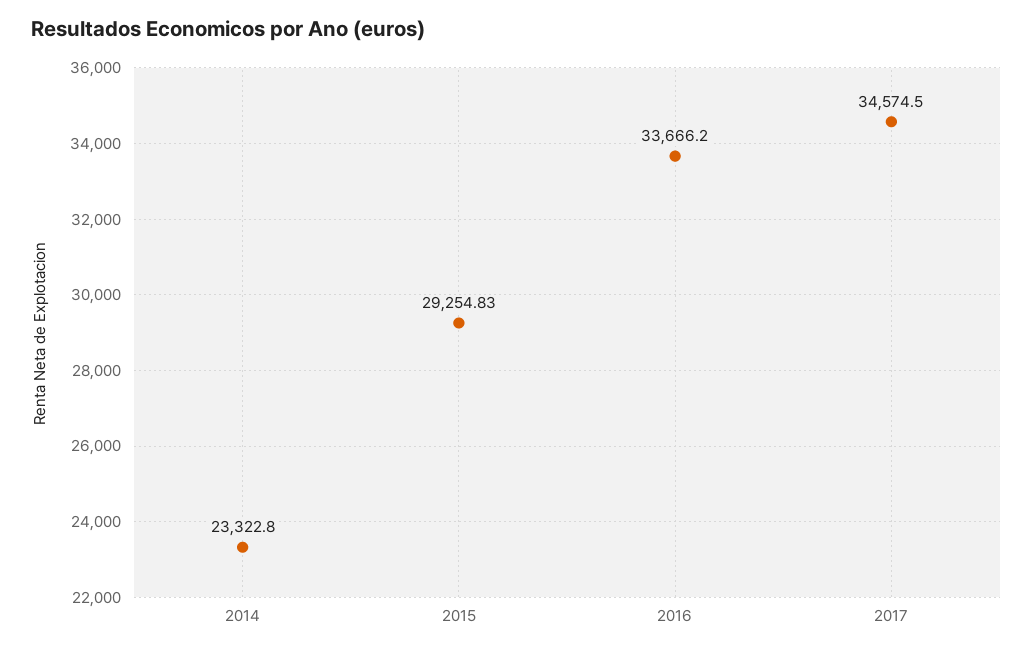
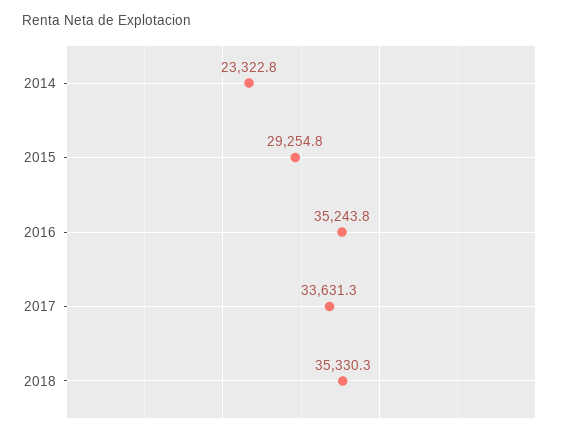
2016: 33666.2 -> 35243.8
2017: 34574.5 -> 33631.3
2018: none -> 35330.3

